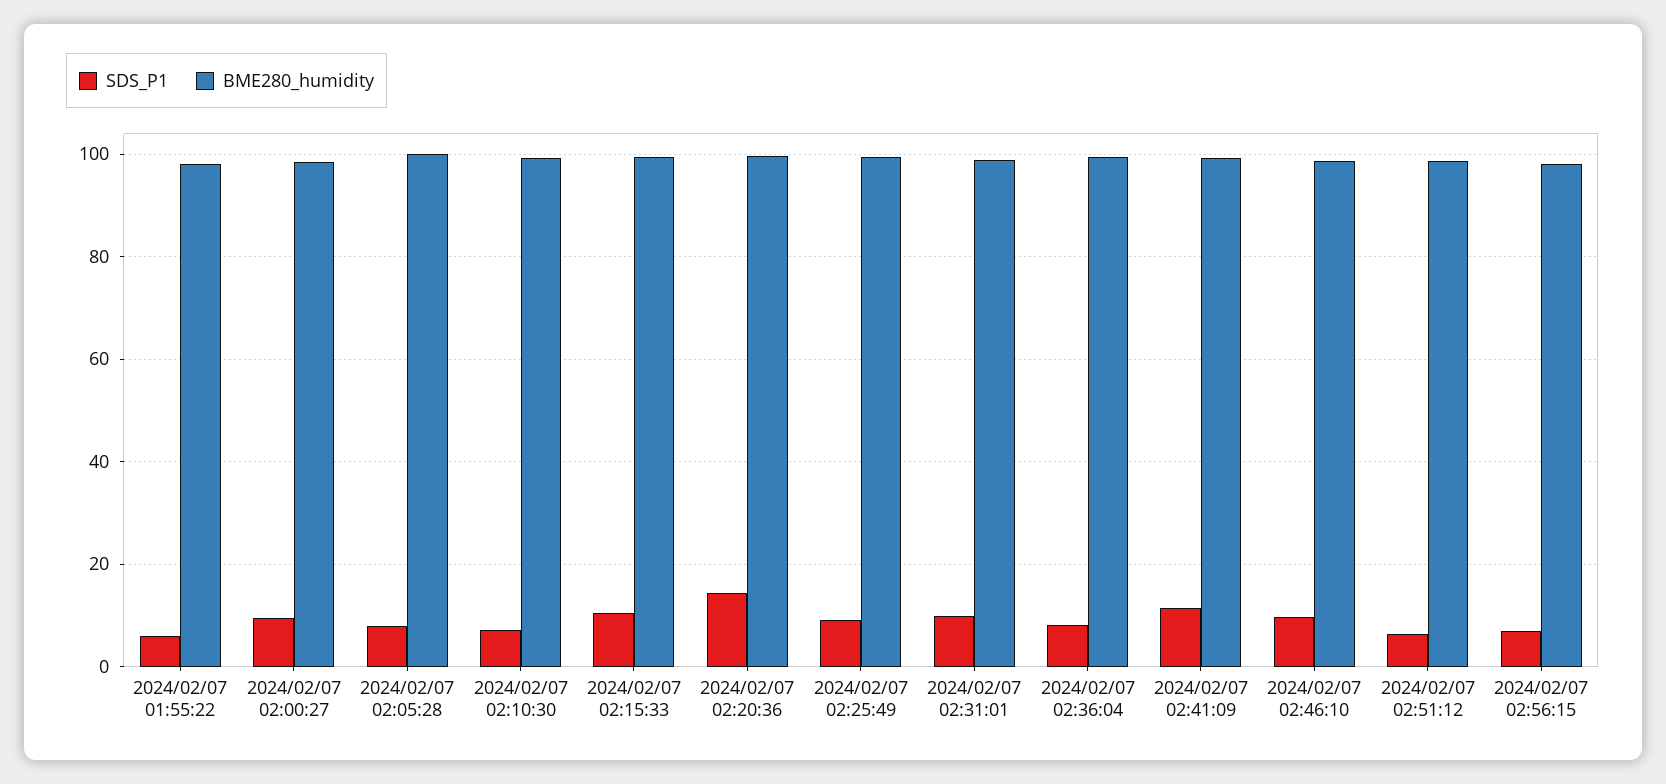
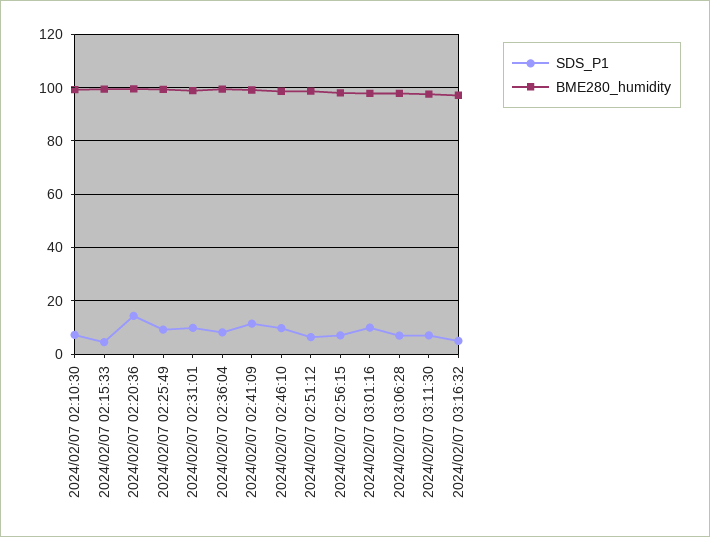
SDS_P1, 2024/02/07 01:55:22: 6 -> none
BME280_humidity, 2024/02/07 01:55:22: 98 -> none
SDS_P1, 2024/02/07 02:00:27: 10 -> none
BME280_humidity, 2024/02/07 02:00:27: 98 -> none
SDS_P1, 2024/02/07 02:05:28: 8 -> none
BME280_humidity, 2024/02/07 02:05:28: 100 -> none
SDS_P1, 2024/02/07 02:15:33: 10 -> 5
SDS_P1, 2024/02/07 03:01:16: none -> 10
BME280_humidity, 2024/02/07 03:01:16: none -> 97.5
SDS_P1, 2024/02/07 03:06:28: none -> 7.5
BME280_humidity, 2024/02/07 03:06:28: none -> 97.5
SDS_P1, 2024/02/07 03:11:30: none -> 7.5
BME280_humidity, 2024/02/07 03:11:30: none -> 97.5
SDS_P1, 2024/02/07 03:16:32: none -> 5
BME280_humidity, 2024/02/07 03:16:32: none -> 97.5

